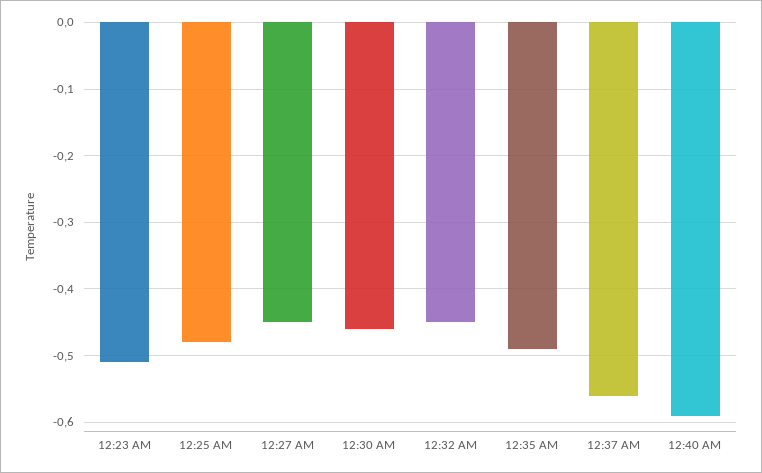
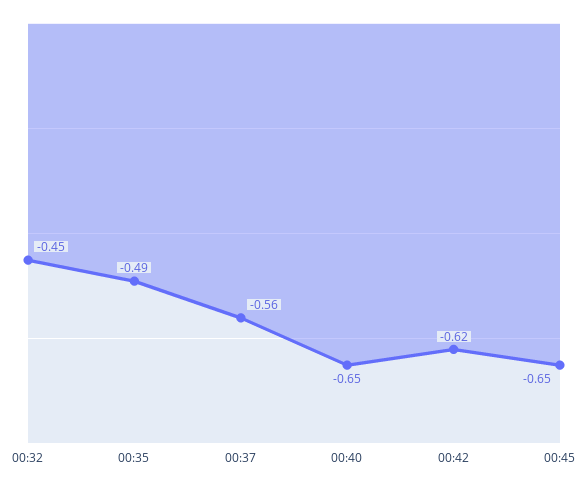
12:23 AM: -0.51 -> none
12:25 AM: -0.48 -> none
12:27 AM: -0.45 -> none
12:30 AM: -0.46 -> none
12:40 AM: -0.59 -> -0.65
00:42: none -> -0.62
00:45: none -> -0.65

